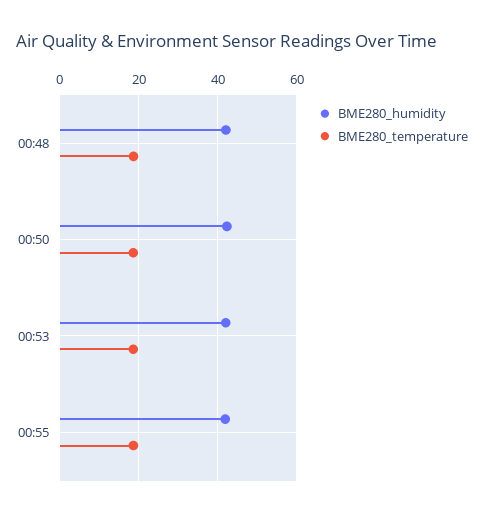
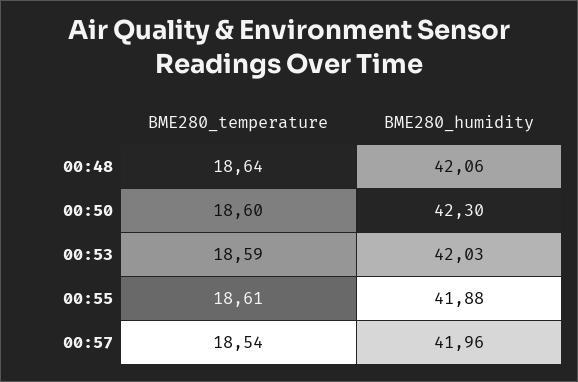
BME280_temperature, 00:57: none -> 18.54
BME280_humidity, 00:57: none -> 41.96

